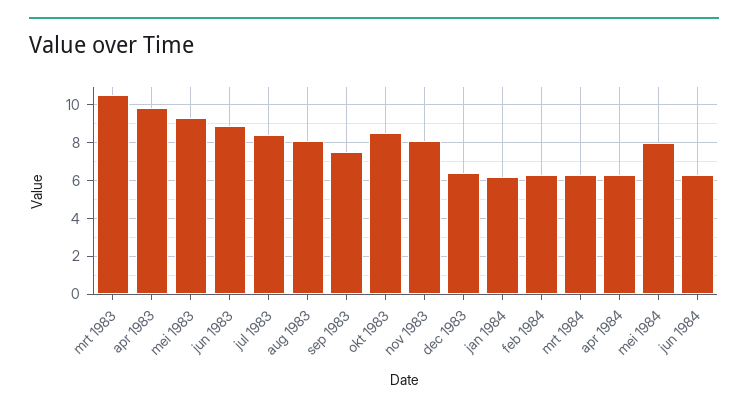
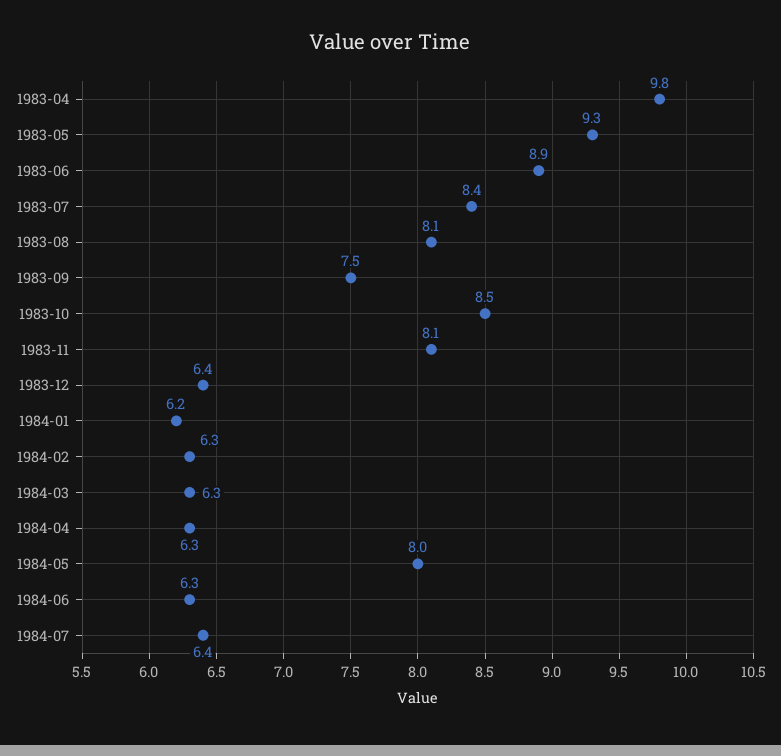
mrt 1983: 10.5 -> none
1984-07: none -> 6.4

